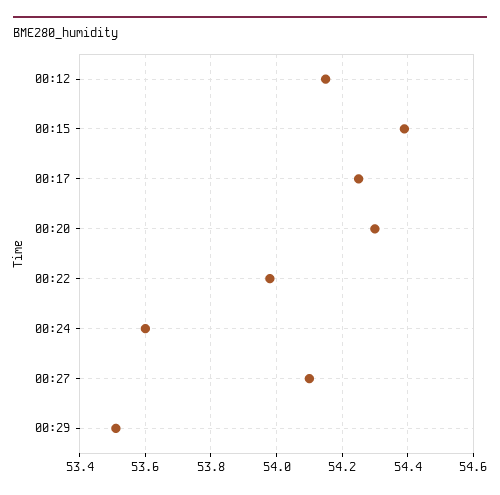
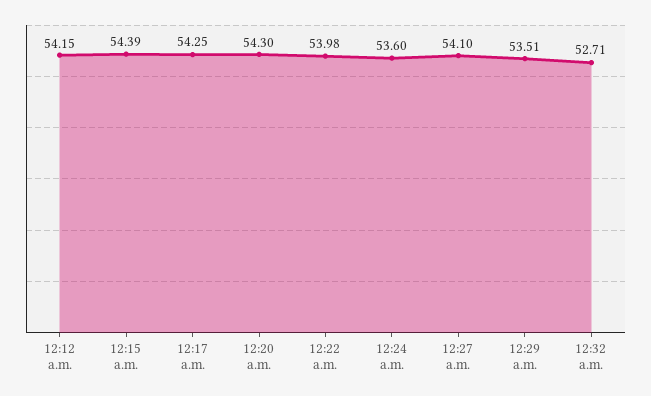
12:32 a.m.: none -> 52.71

